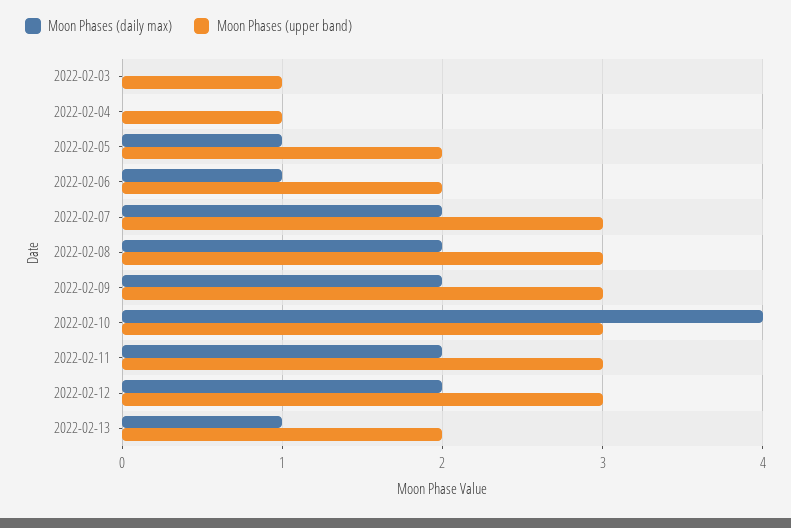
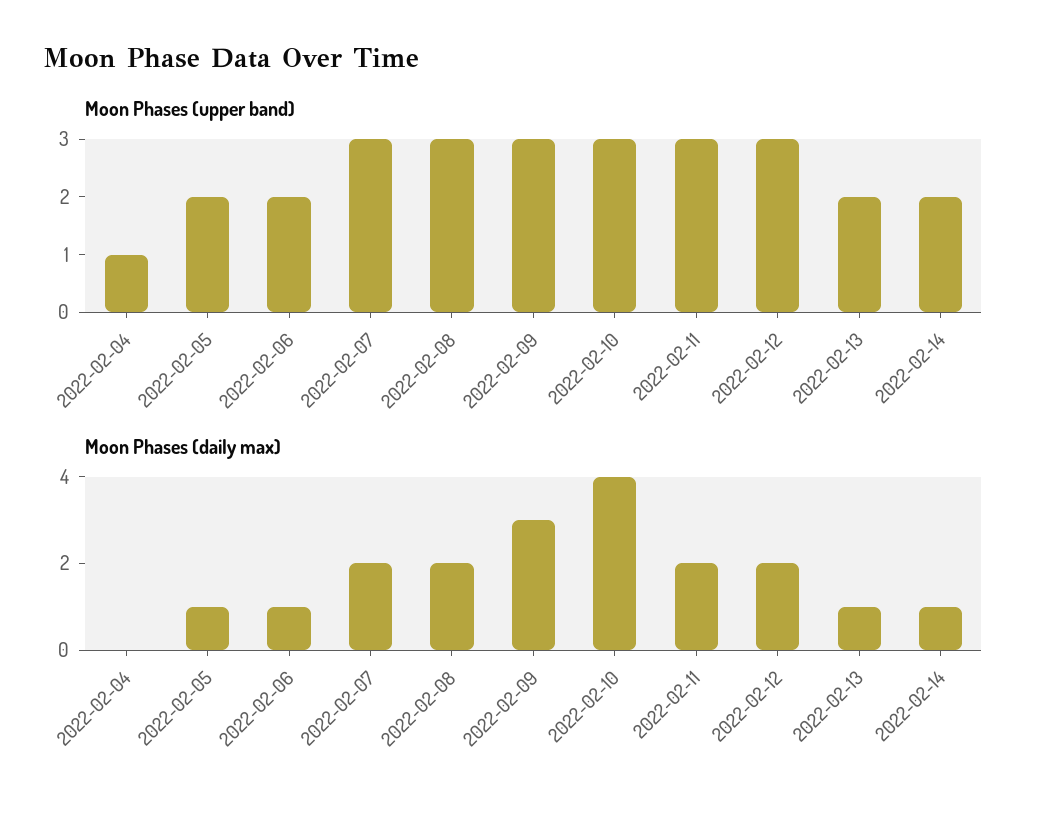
Moon Phases (daily max), 2022-02-03: 0 -> none
Moon Phases (upper band), 2022-02-03: 1 -> none
Moon Phases (daily max), 2022-02-09: 2 -> 3
Moon Phases (upper band), 2022-02-14: none -> 2
Moon Phases (daily max), 2022-02-14: none -> 1

